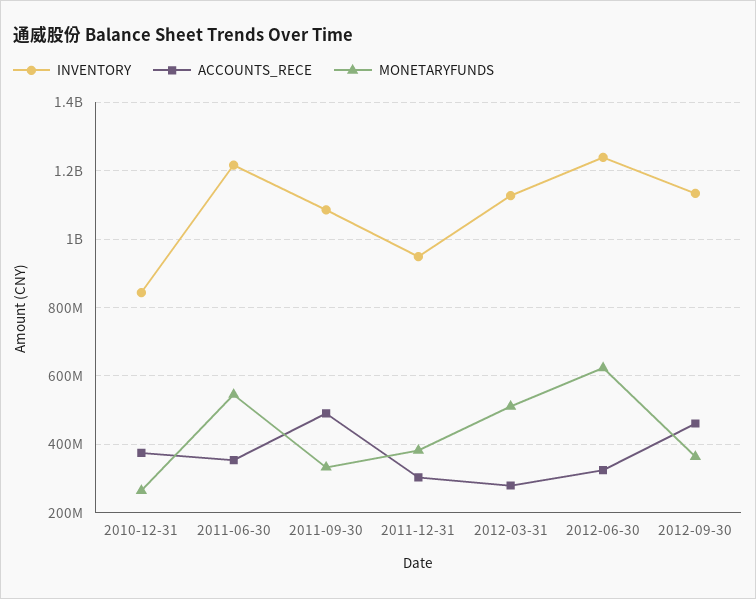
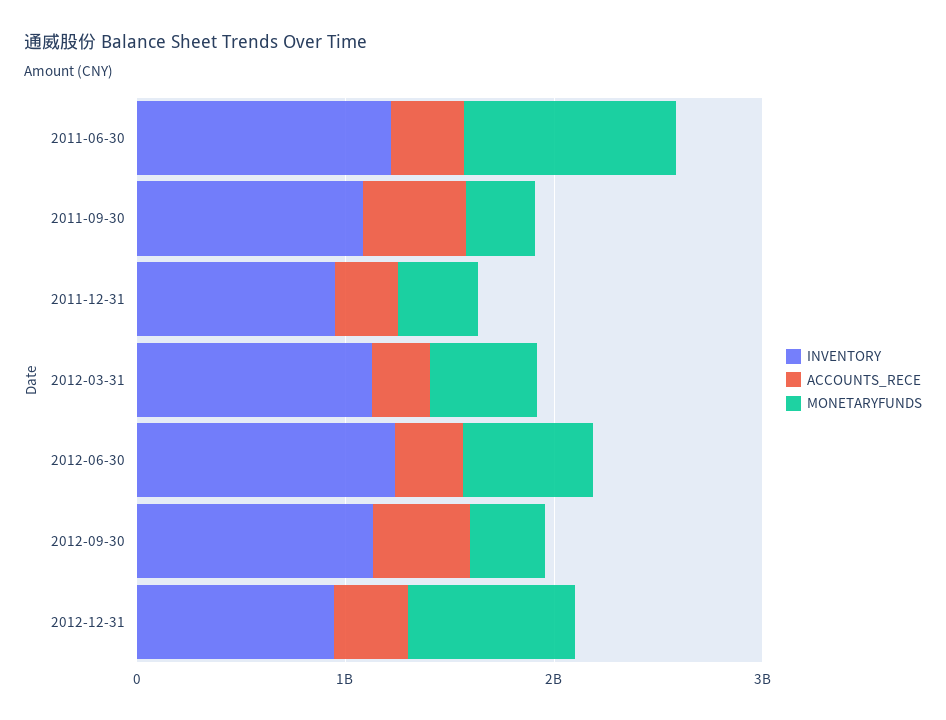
INVENTORY, 2010-12-31: 840000000 -> none
ACCOUNTS_RECE, 2010-12-31: 380000000 -> none
MONETARYFUNDS, 2010-12-31: 260000000 -> none
MONETARYFUNDS, 2011-06-30: 540000000 -> 1000000000
INVENTORY, 2012-12-31: none -> 1000000000
ACCOUNTS_RECE, 2012-12-31: none -> 400000000
MONETARYFUNDS, 2012-12-31: none -> 800000000

